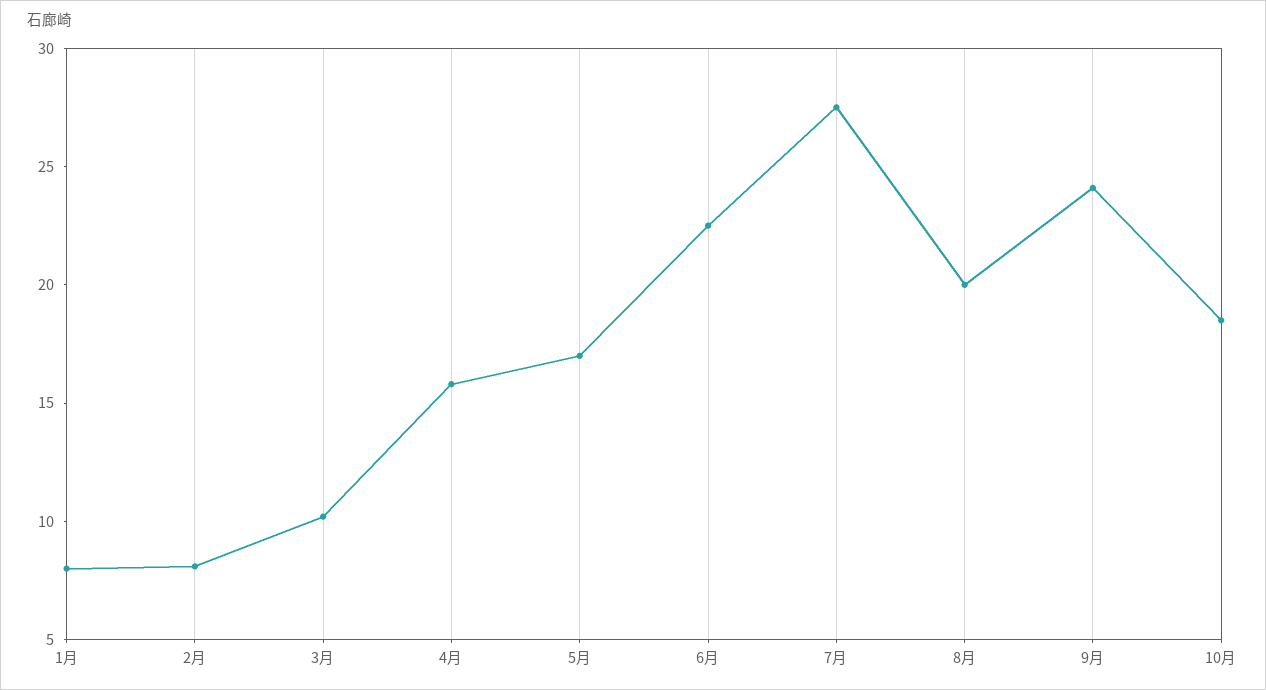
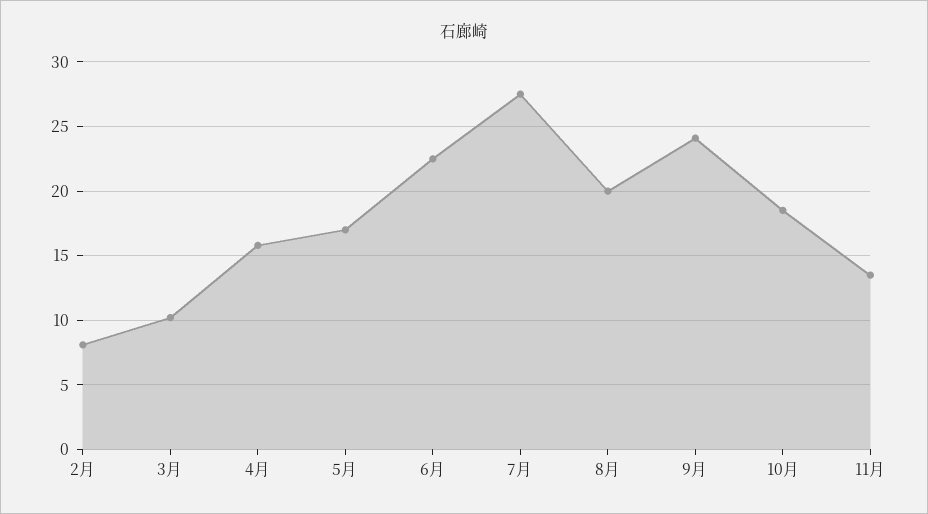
1月: 8 -> none
11月: none -> 13.5

